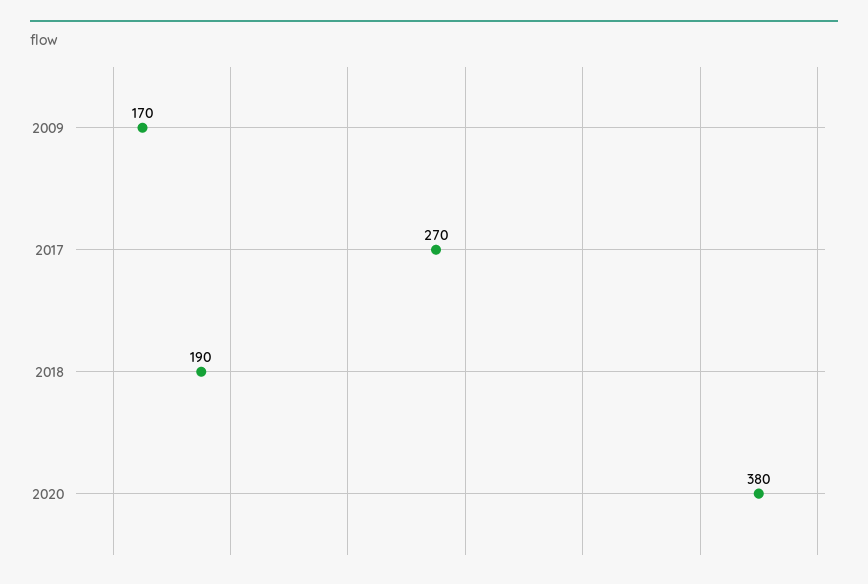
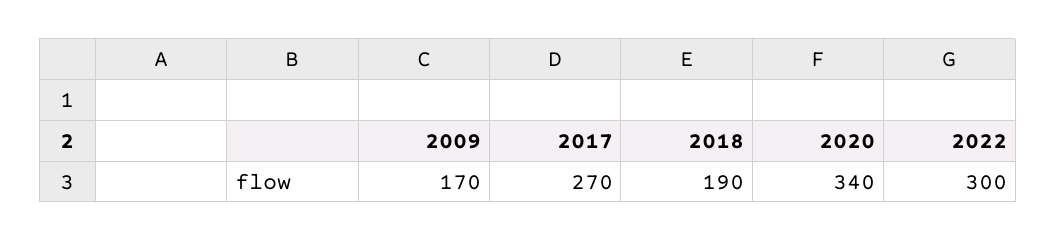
2020: 380 -> 340
2022: none -> 300

